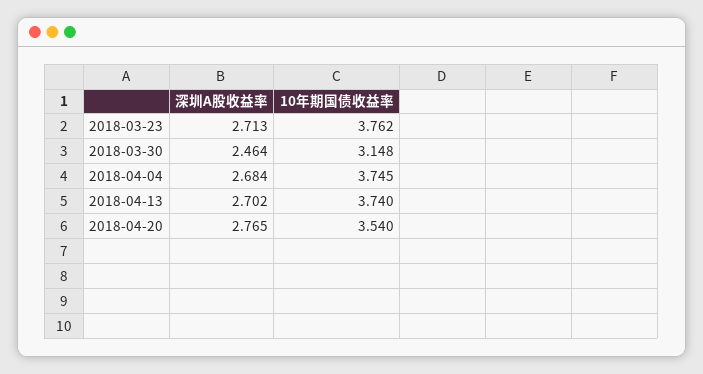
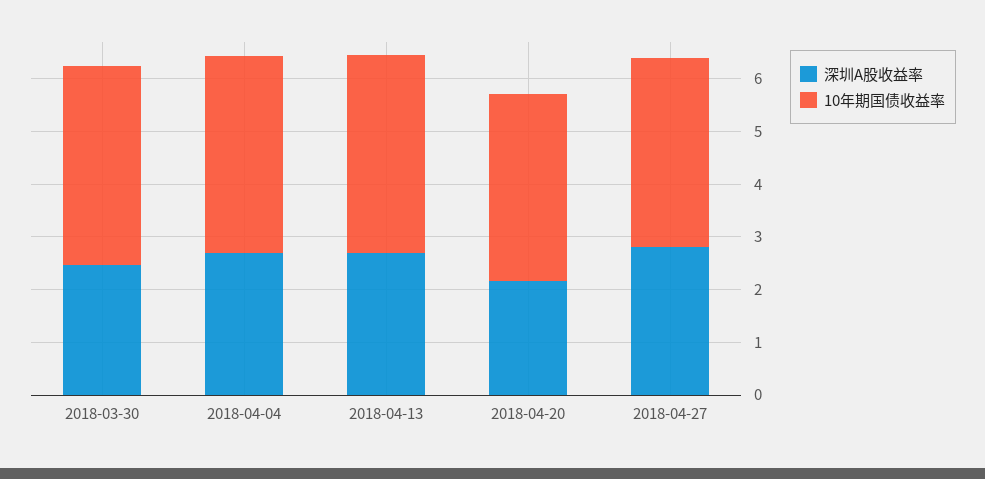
深圳A股收益率, 2018-03-23: 2.713 -> none
10年期国债收益率, 2018-03-23: 3.762 -> none
10年期国债收益率, 2018-03-30: 3.148 -> 3.8
深圳A股收益率, 2018-04-20: 2.765 -> 2.2
深圳A股收益率, 2018-04-27: none -> 2.8
10年期国债收益率, 2018-04-27: none -> 3.6

